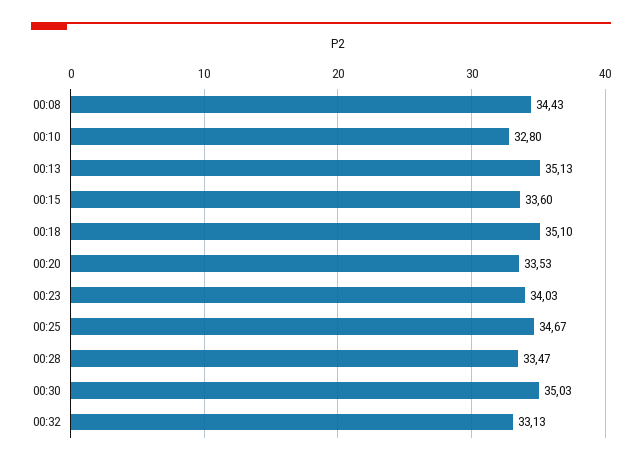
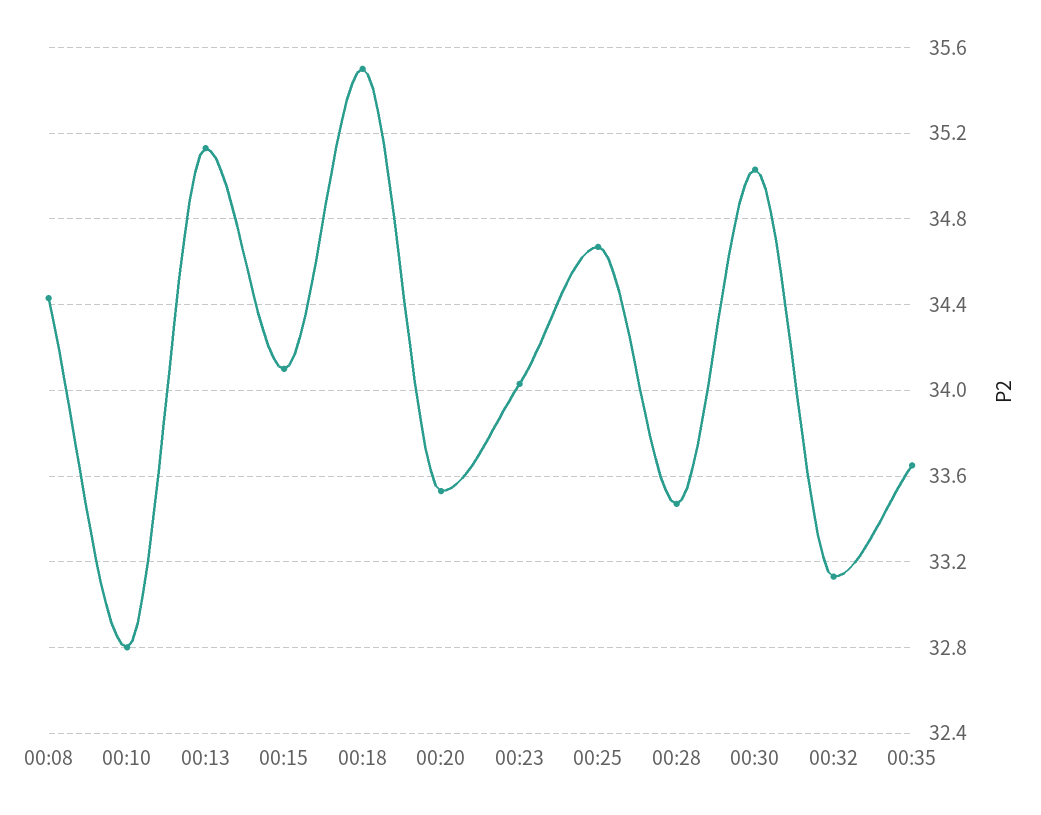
00:15: 33.6 -> 34.1
00:18: 35.1 -> 35.5
00:35: none -> 33.65

